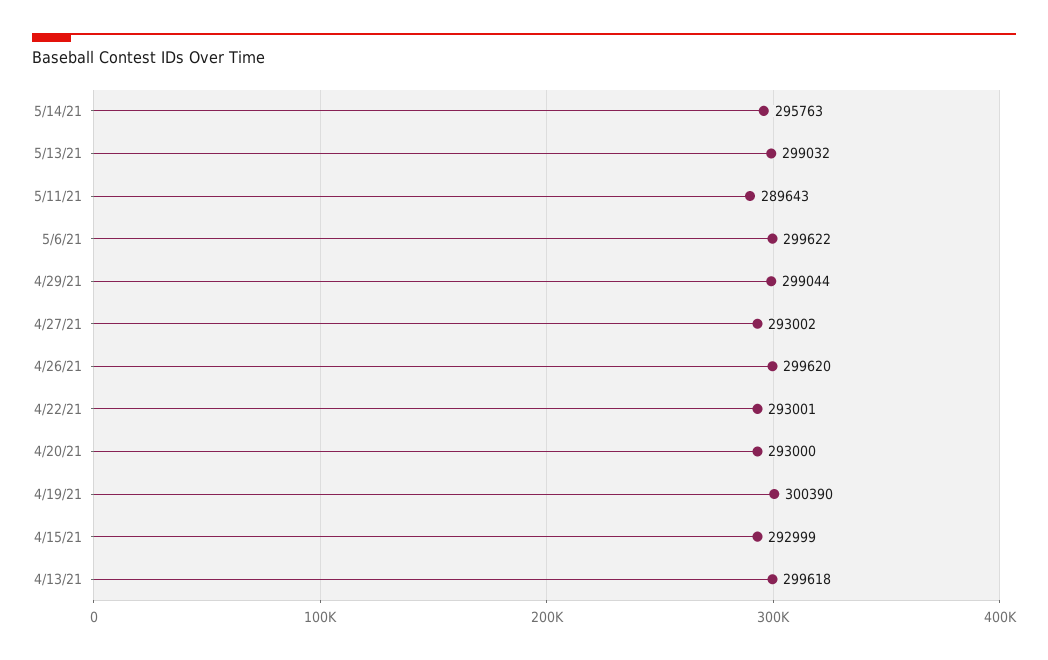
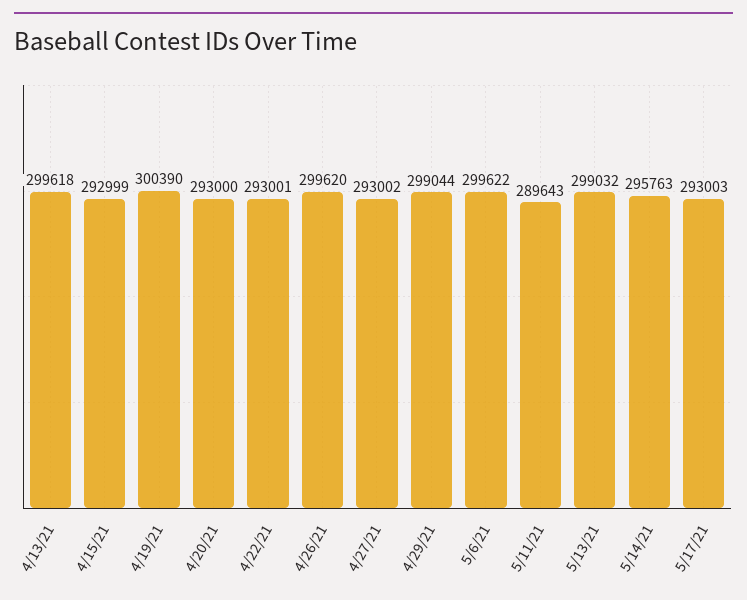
5/17/21: none -> 293003

